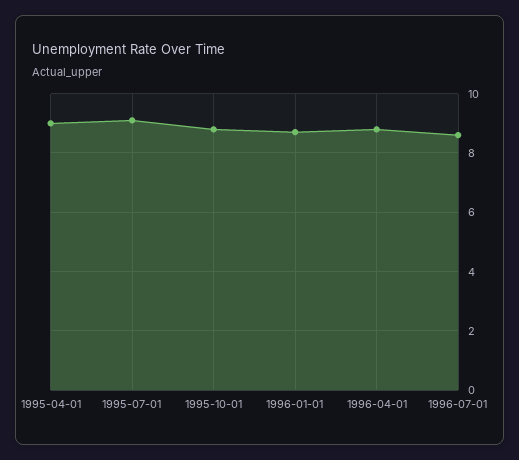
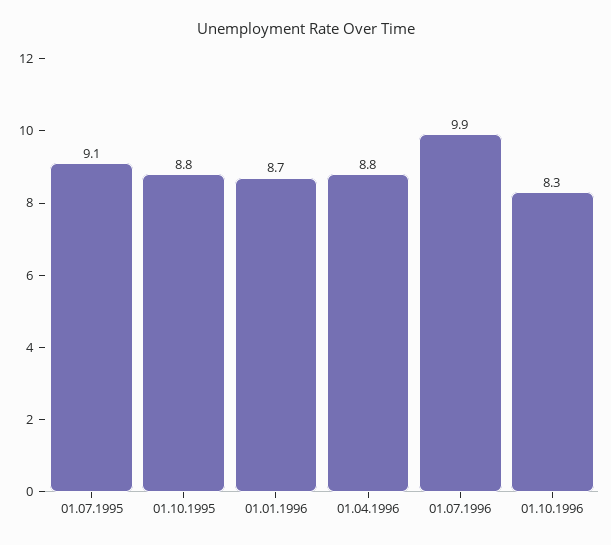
1995-04-01: 9 -> none
1996-07-01: 8.5 -> 9.9
01.10.1996: none -> 8.3

